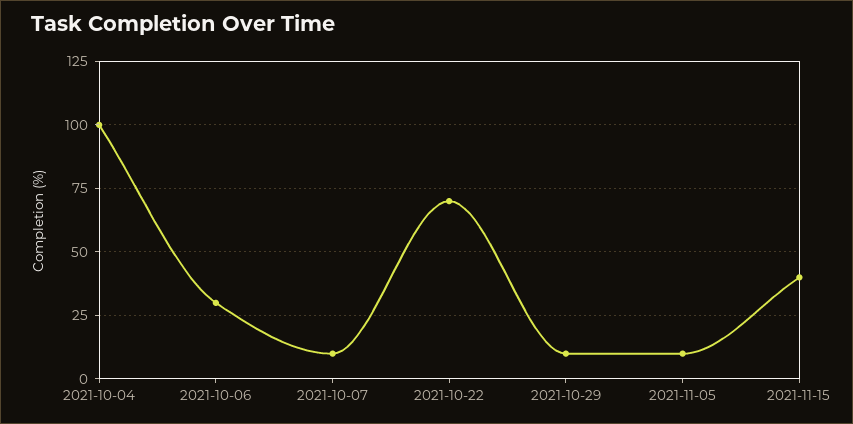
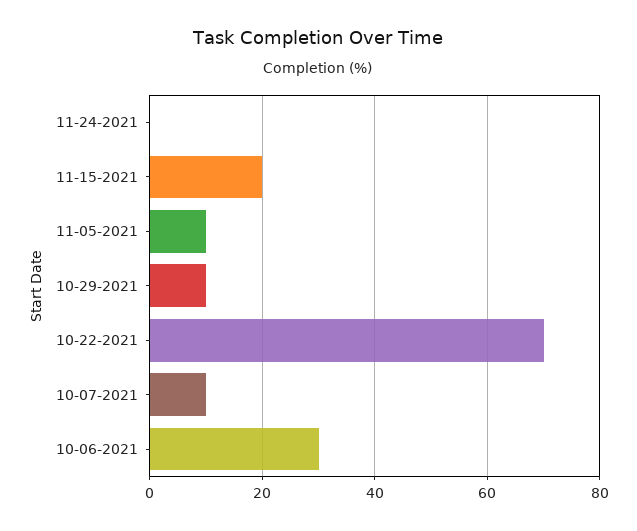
2021-10-04: 100 -> none
2021-11-15: 40 -> 20
11-24-2021: none -> 0

